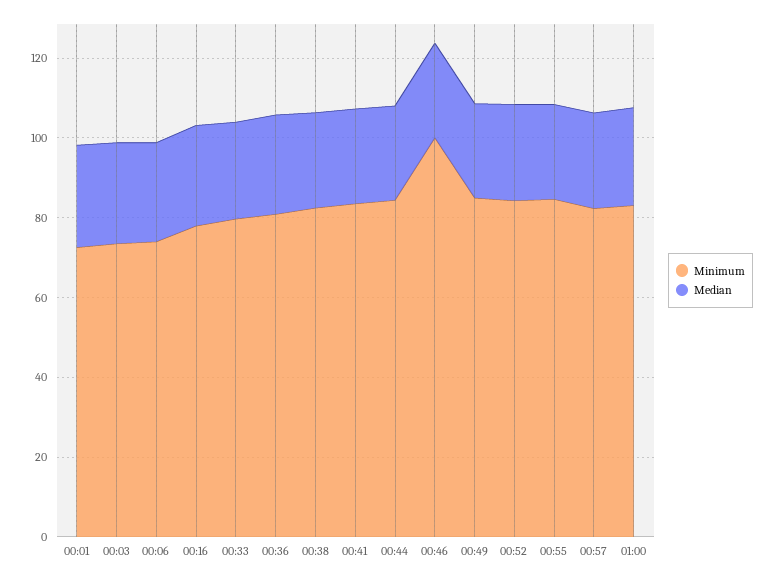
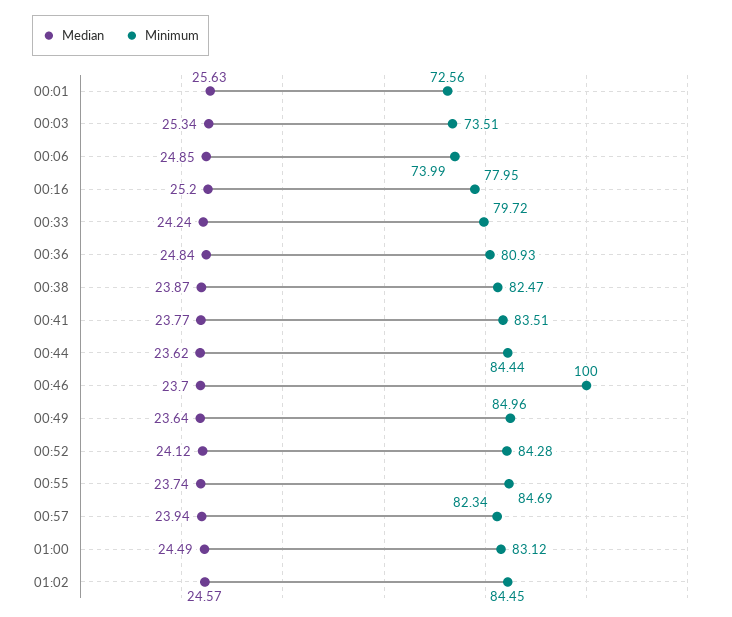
Median, 01:02: none -> 24.57
Minimum, 01:02: none -> 84.45

